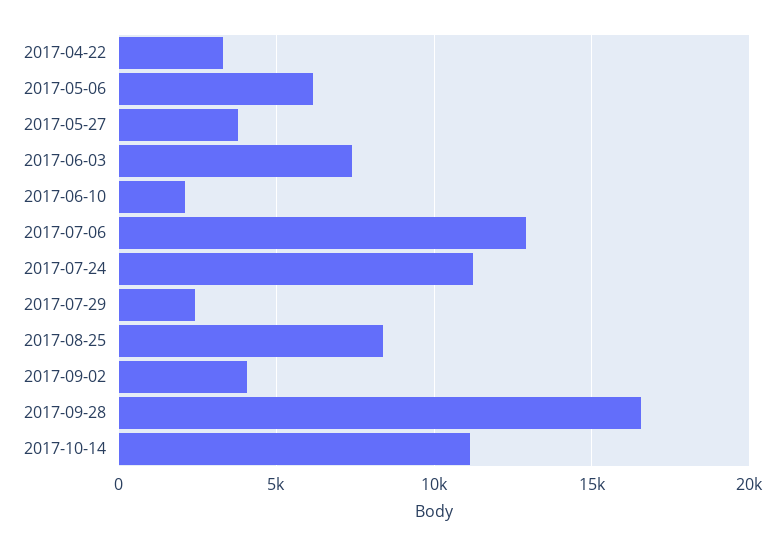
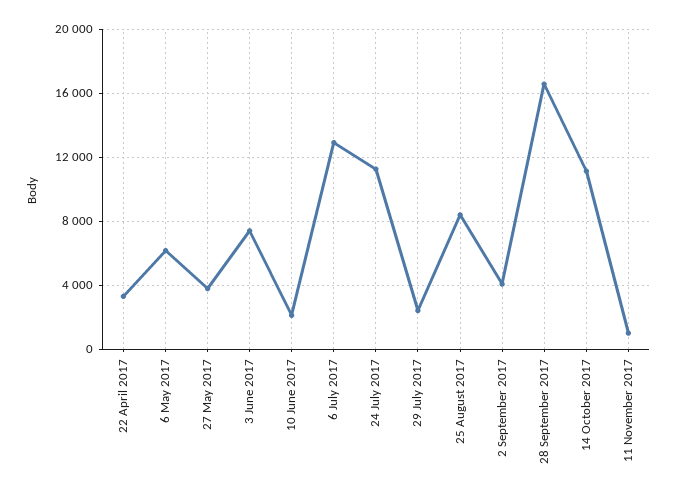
11 November 2017: none -> 1000

